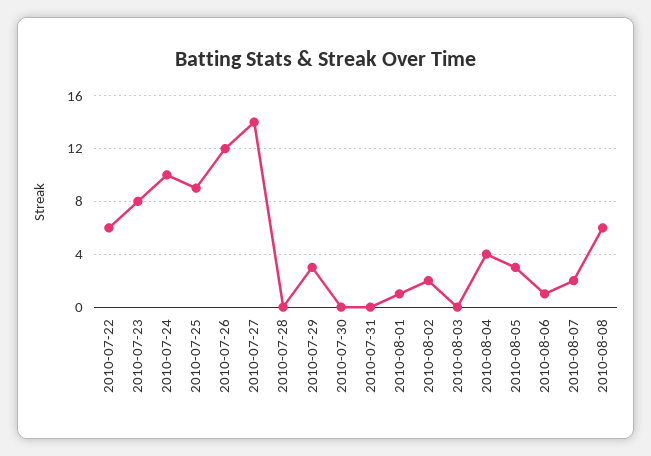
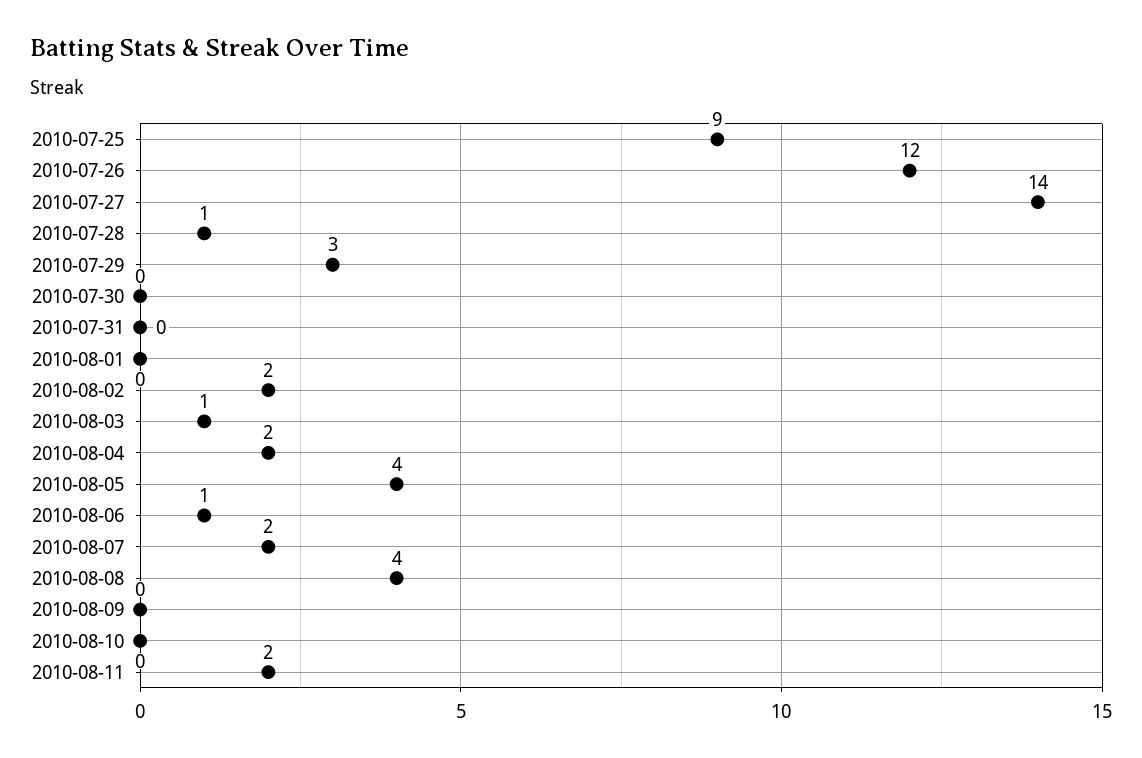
2010-07-22: 6 -> none
2010-07-23: 8 -> none
2010-07-24: 10 -> none
2010-07-28: 0 -> 1
2010-08-01: 1 -> 0
2010-08-03: 0 -> 1
2010-08-04: 4 -> 2
2010-08-05: 3 -> 4
2010-08-08: 6 -> 4
2010-08-09: none -> 0
2010-08-10: none -> 0
2010-08-11: none -> 2

